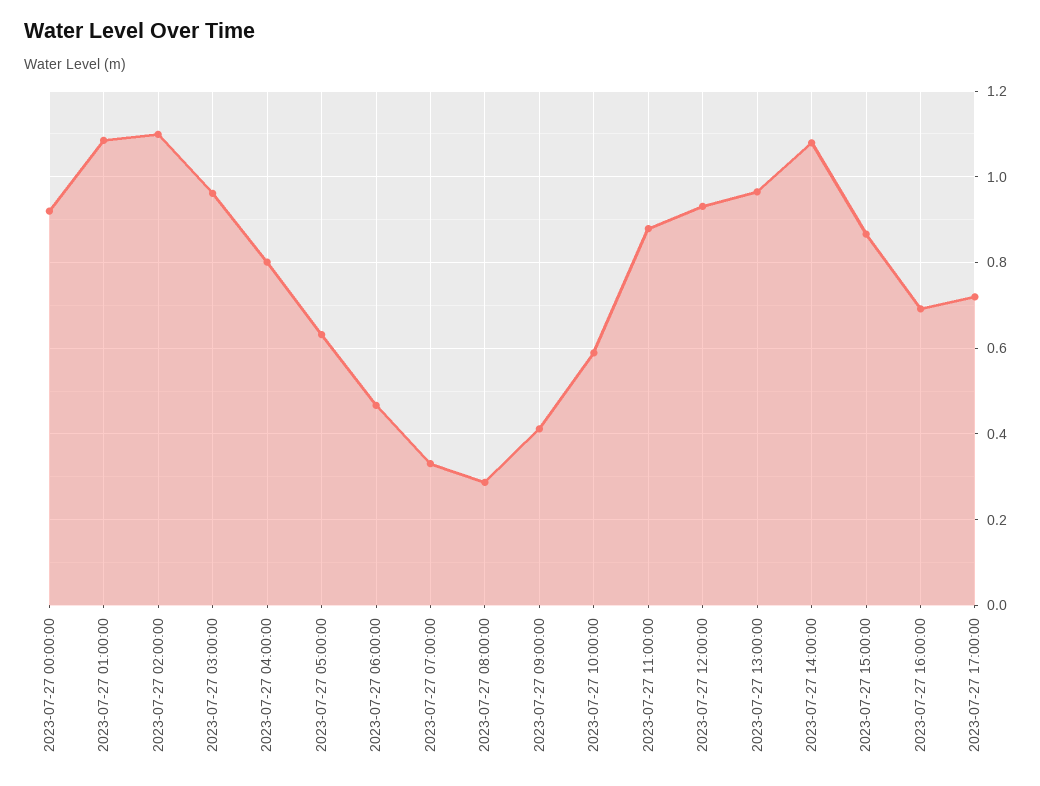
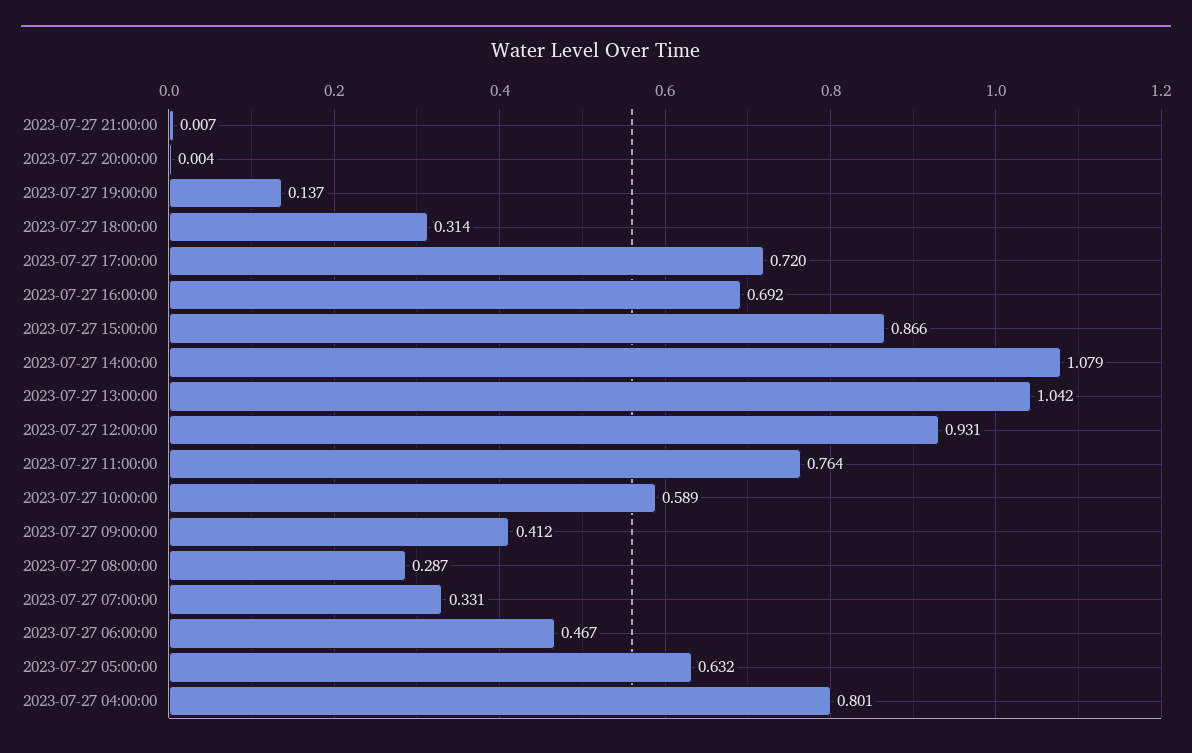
2023-07-27 00:00:00: 0.92 -> none
2023-07-27 01:00:00: 1.08 -> none
2023-07-27 02:00:00: 1.1 -> none
2023-07-27 03:00:00: 0.96 -> none
2023-07-27 11:00:00: 0.88 -> 0.764
2023-07-27 13:00:00: 0.96 -> 1.042
2023-07-27 21:00:00: none -> 0.007
2023-07-27 20:00:00: none -> 0.004
2023-07-27 19:00:00: none -> 0.137
2023-07-27 18:00:00: none -> 0.314

